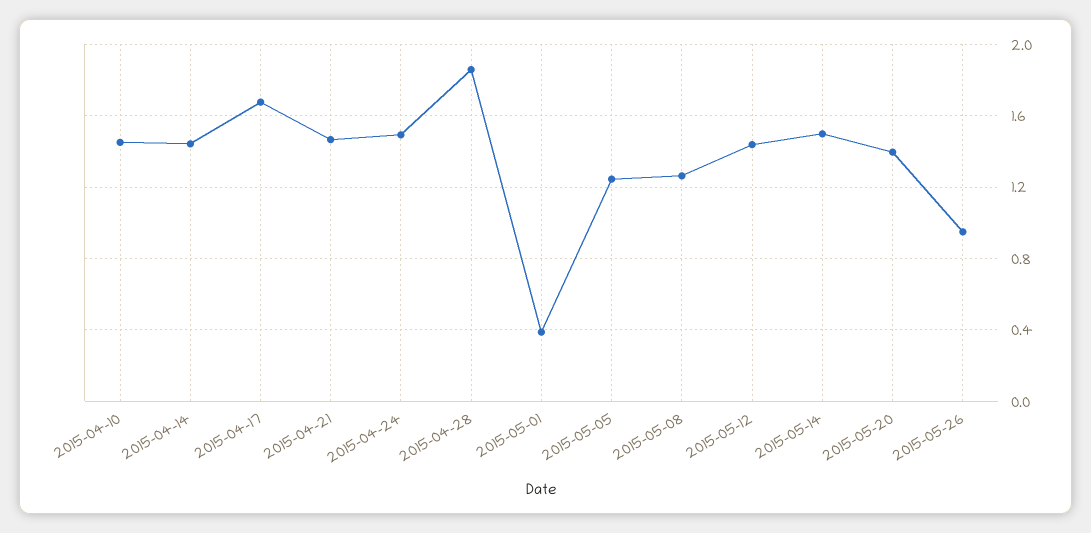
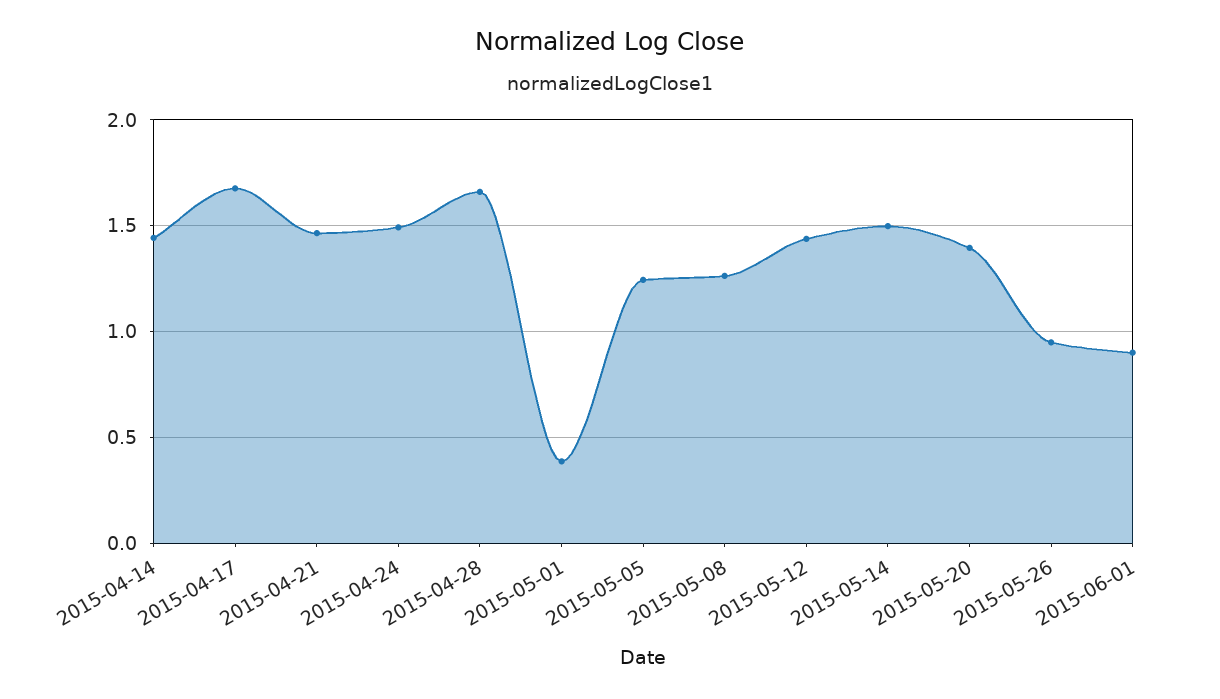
2015-04-10: 1.45 -> none
2015-04-28: 1.85 -> 1.65
2015-06-01: none -> 0.9

